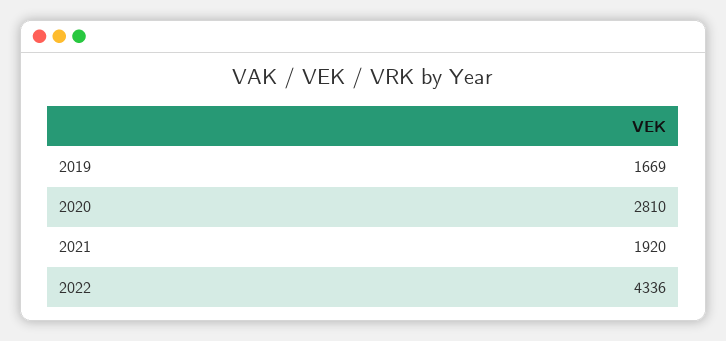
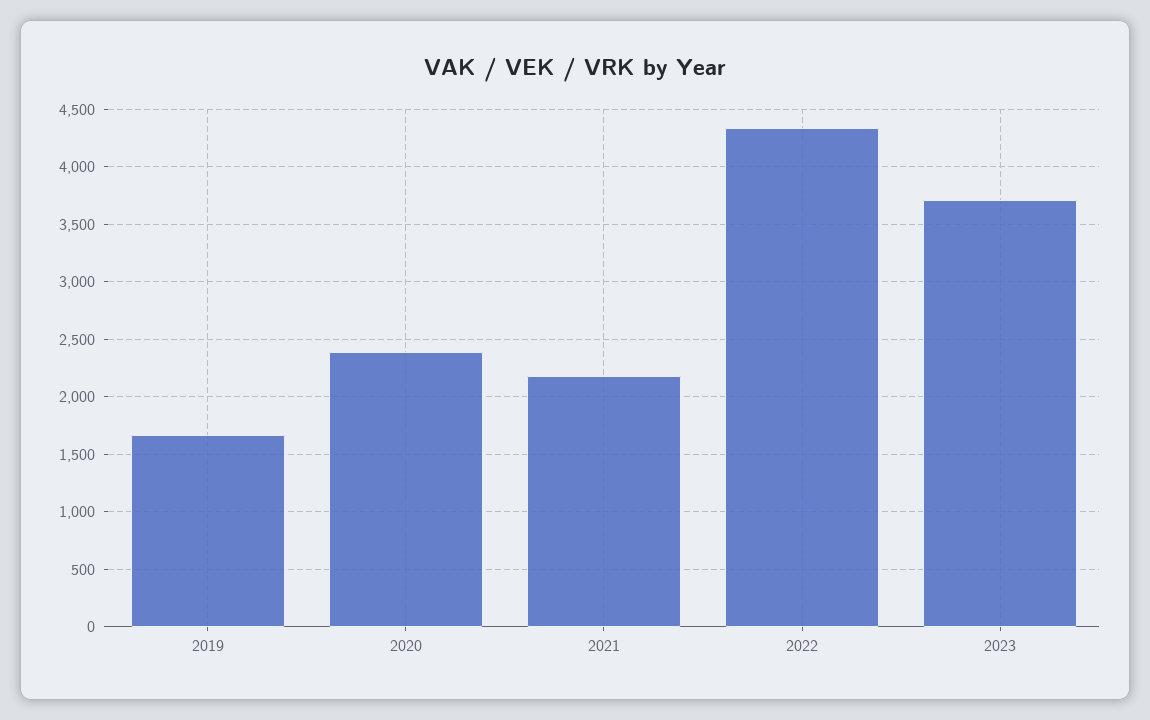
2020: 2810 -> 2400
2021: 1920 -> 2200
2023: none -> 3700

